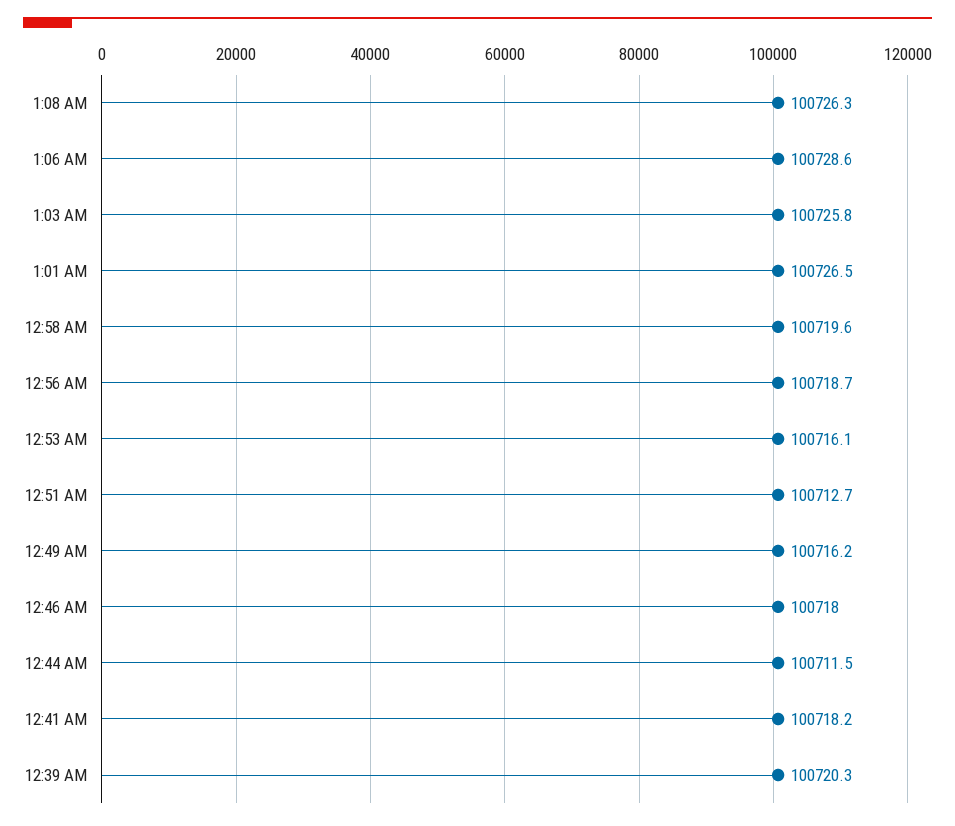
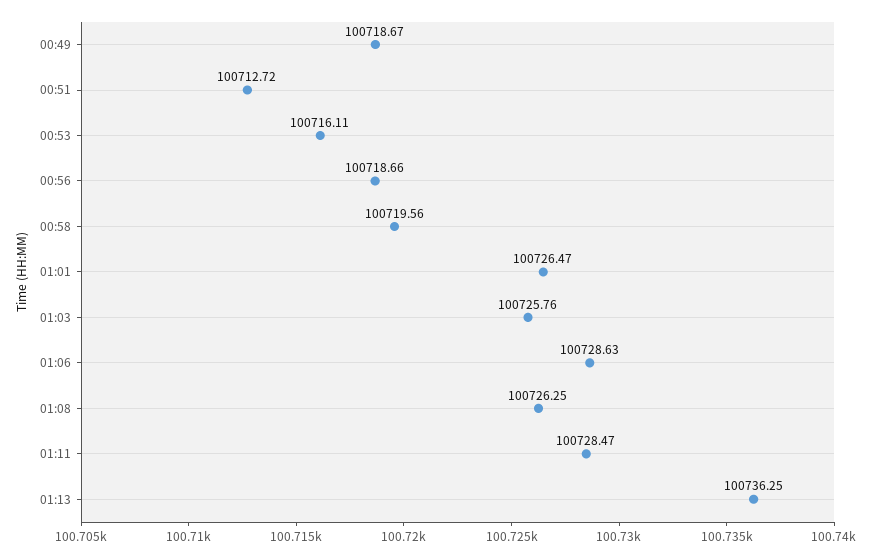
12:49 AM: 100716.2 -> 100718.67
12:46 AM: 100718 -> none
12:44 AM: 100711.5 -> none
12:41 AM: 100718.2 -> none
12:39 AM: 100720.3 -> none
01:11: none -> 100728.47
01:13: none -> 100736.25

